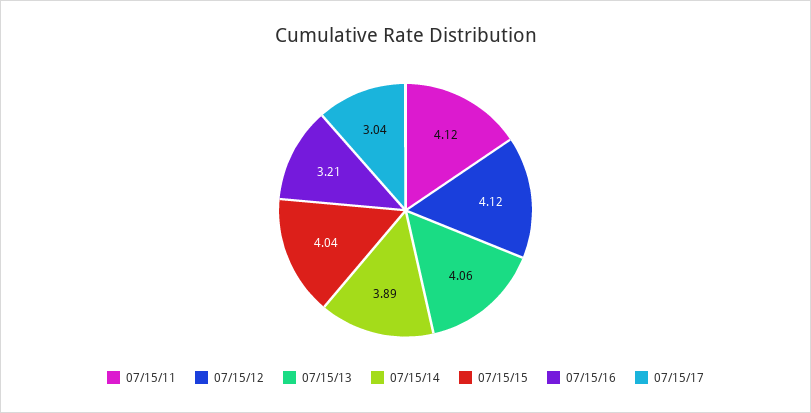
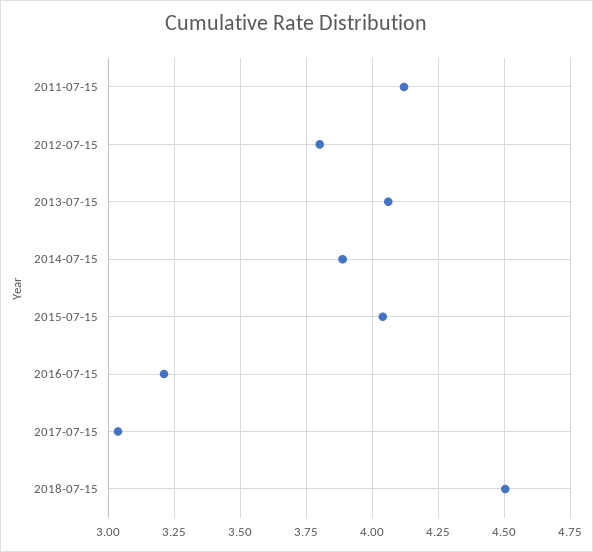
07/15/12: 4.12 -> 3.8
2018-07-15: none -> 4.5

